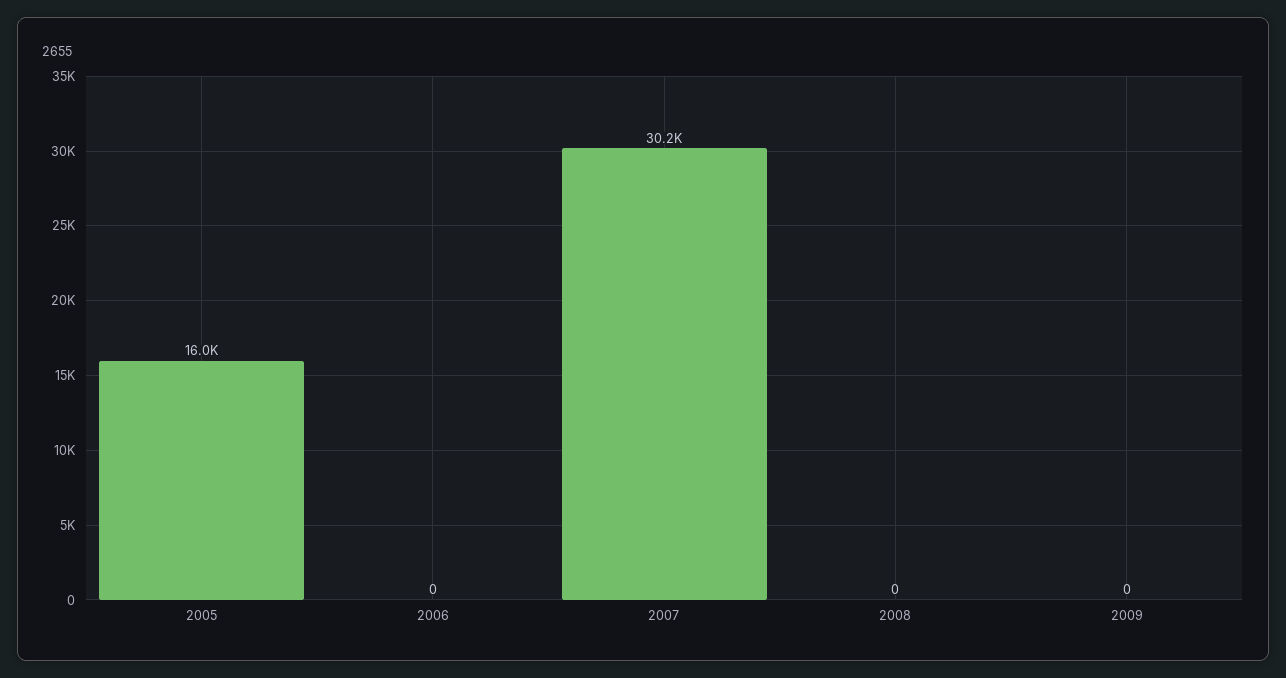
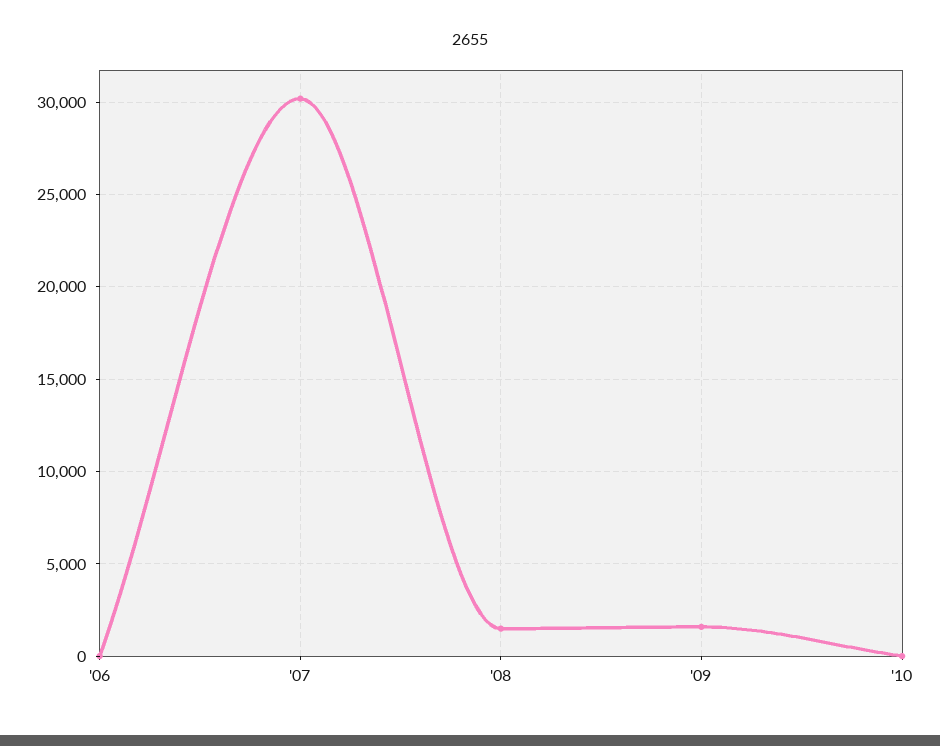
2005: 16000 -> none
2008: 0 -> 1500
2009: 0 -> 1500
'10: none -> 0

